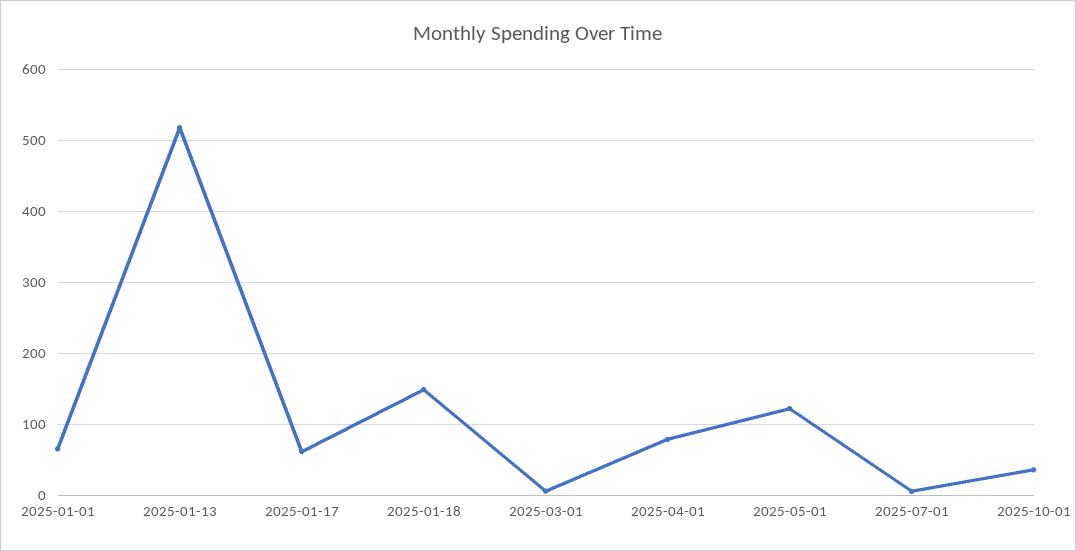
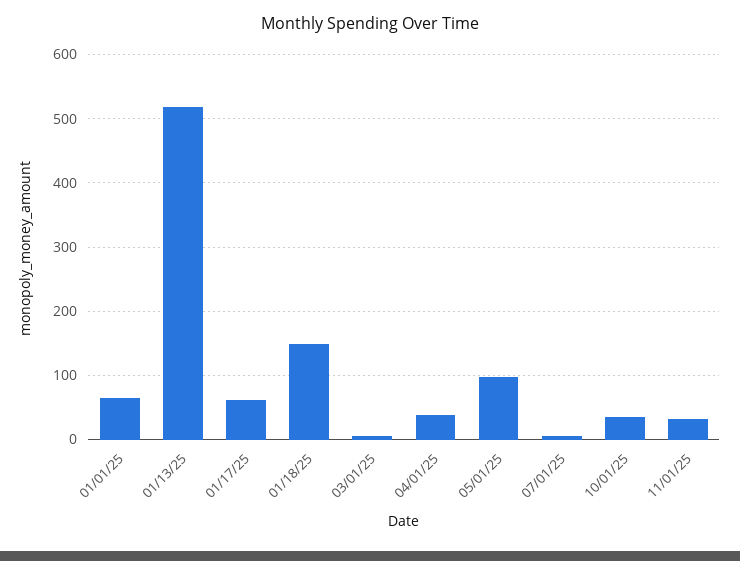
2025-04-01: 80 -> 40
2025-05-01: 120 -> 100
11/01/25: none -> 30

